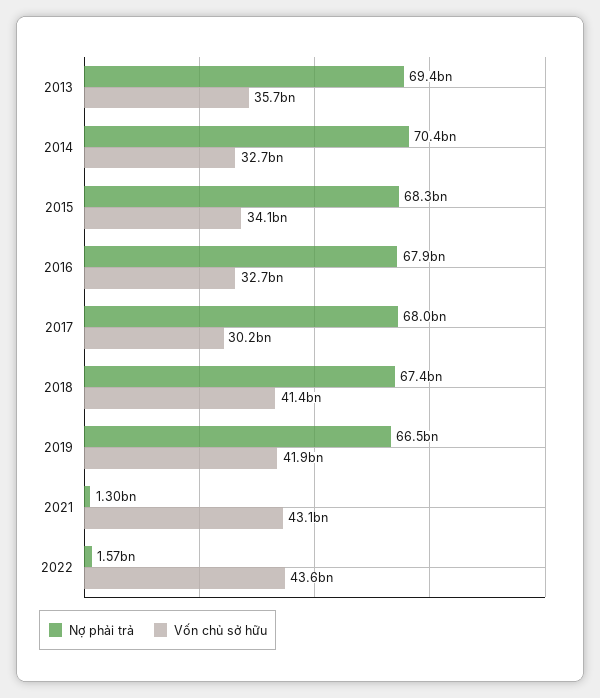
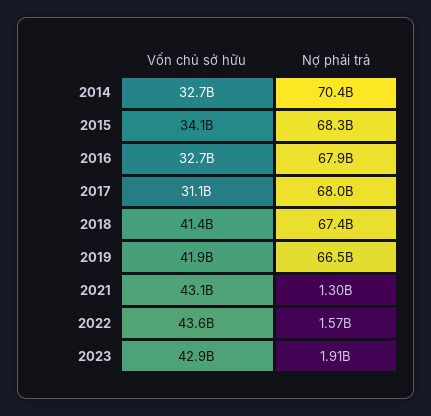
Nợ phải trả, 2013: 69400000000 -> none
Vốn chủ sở hữu, 2013: 35700000000 -> none
Vốn chủ sở hữu, 2017: 30200000000 -> 31100000000
Vốn chủ sở hữu, 2023: none -> 42900000000
Nợ phải trả, 2023: none -> 1910000000

